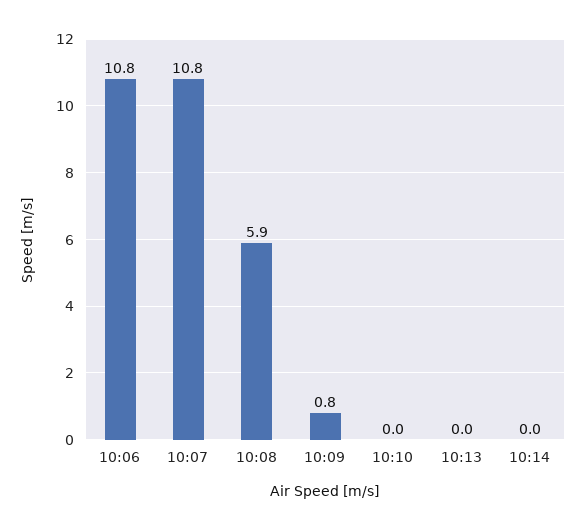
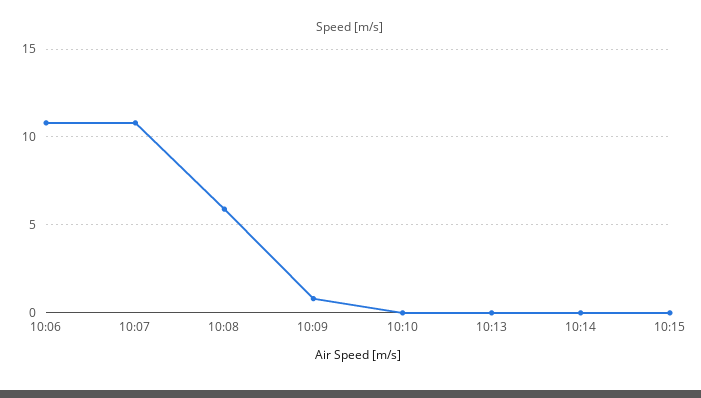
10:15: none -> 0

